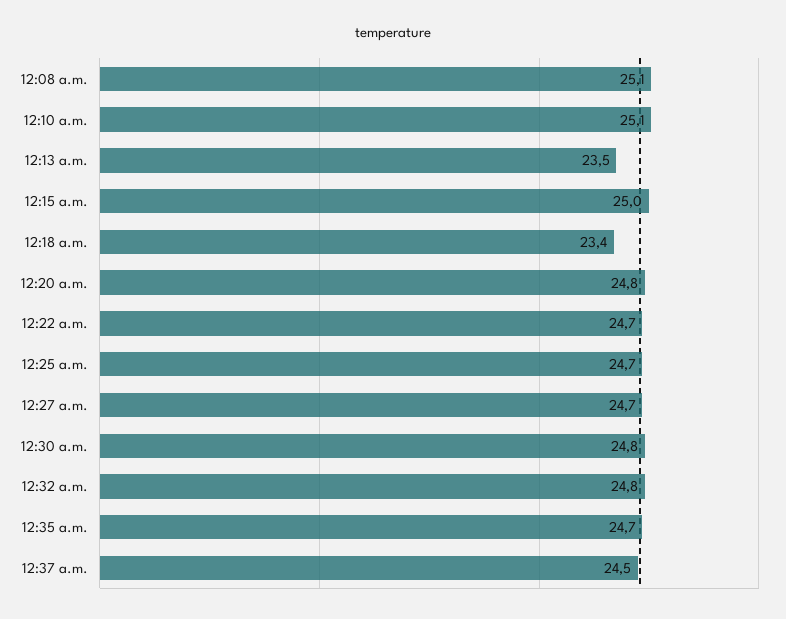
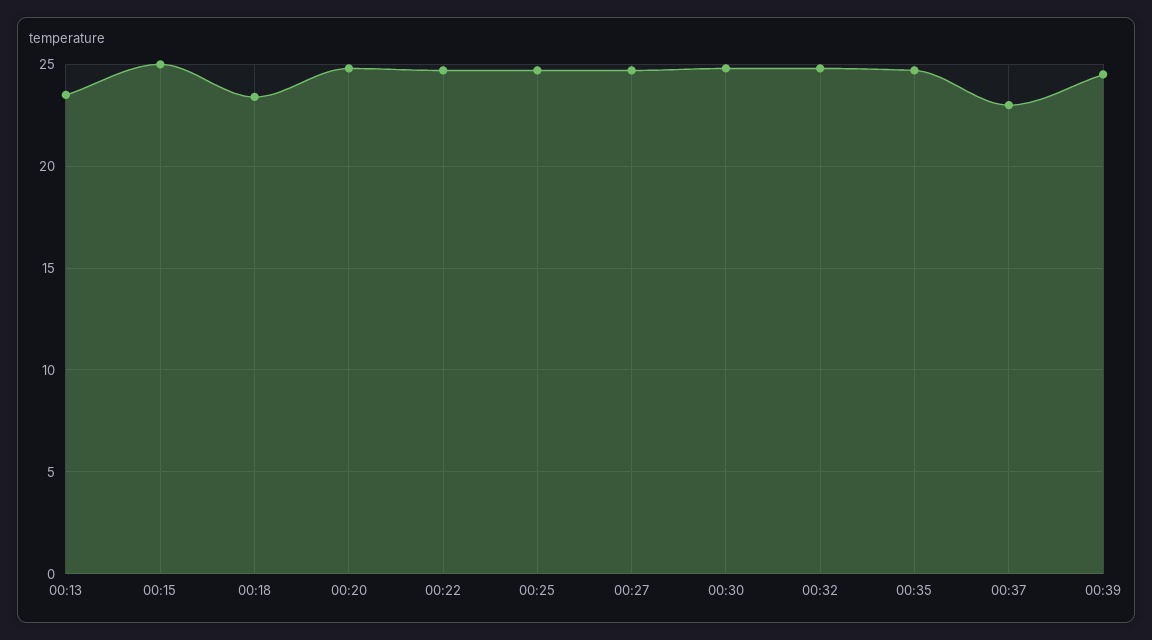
12:08 a.m.: 25.1 -> none
12:10 a.m.: 25.1 -> none
12:37 a.m.: 24.5 -> 23
00:39: none -> 24.5

